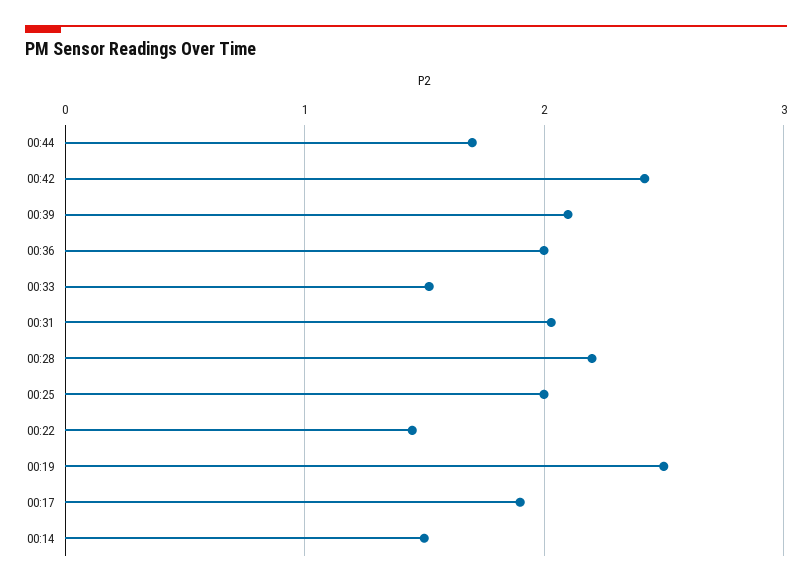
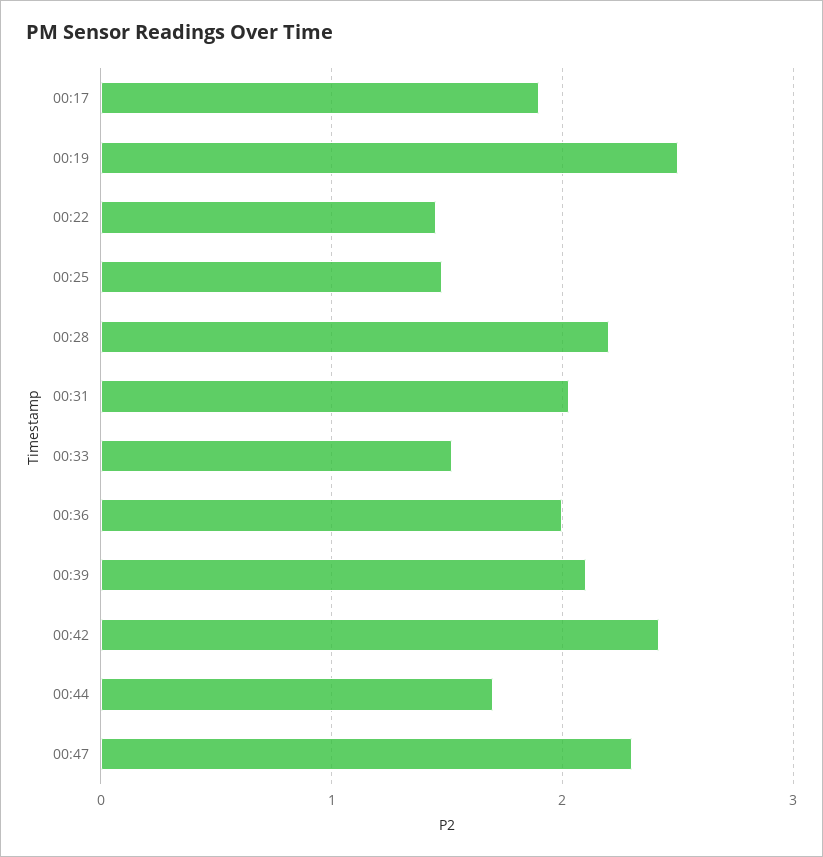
00:25: 2 -> 1.5
00:14: 1.5 -> none
00:47: none -> 2.3

